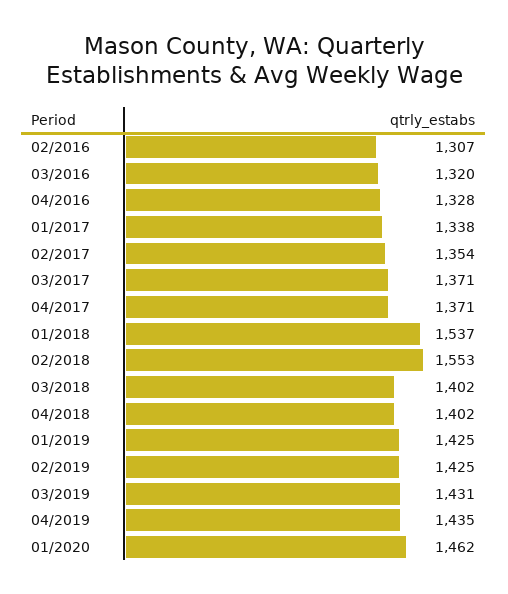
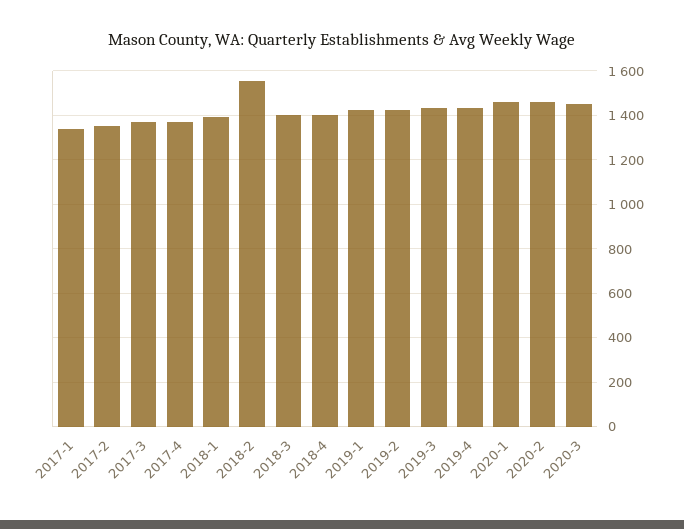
02/2016: 1307 -> none
03/2016: 1320 -> none
04/2016: 1328 -> none
01/2018: 1537 -> 1400
2020-2: none -> 1450
2020-3: none -> 1450

